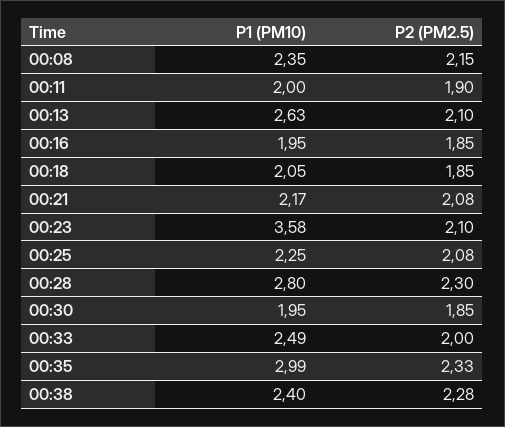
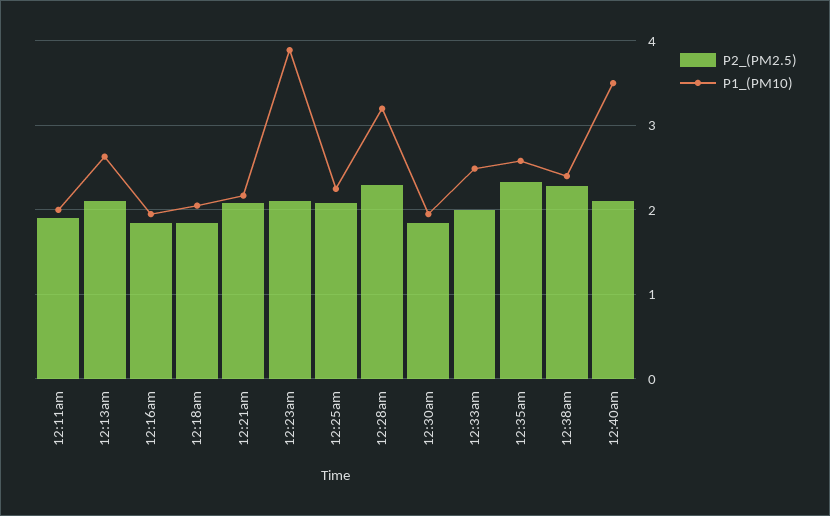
P1 (PM10), 00:08: 2.35 -> none
P2 (PM2.5), 00:08: 2.15 -> none
P1 (PM10), 00:23: 3.58 -> 3.9
P1 (PM10), 00:28: 2.8 -> 3.2
P1 (PM10), 00:35: 2.99 -> 2.6
P2 (PM2.5), 12:40am: none -> 2.1
P1 (PM10), 12:40am: none -> 3.5

